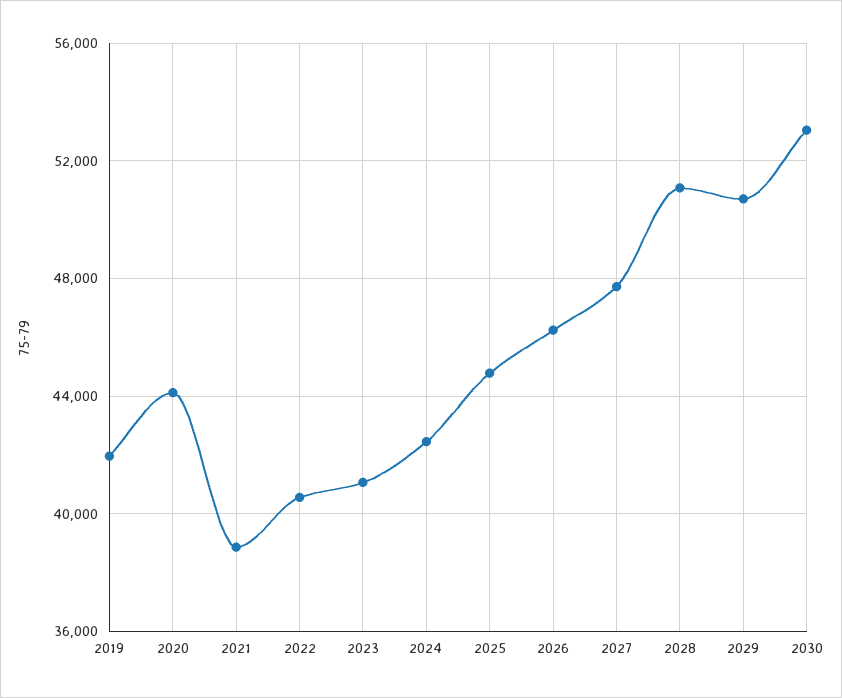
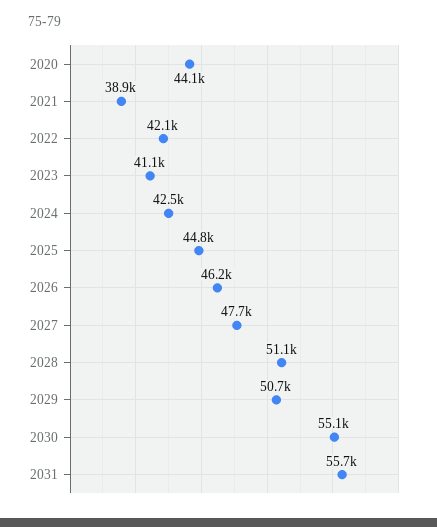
2019: 42000 -> none
2022: 40500 -> 42100
2030: 53000 -> 55100
2031: none -> 55700

